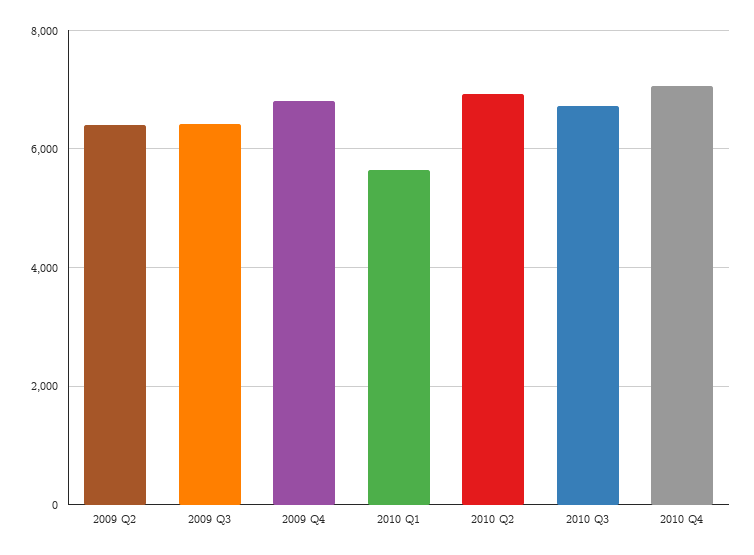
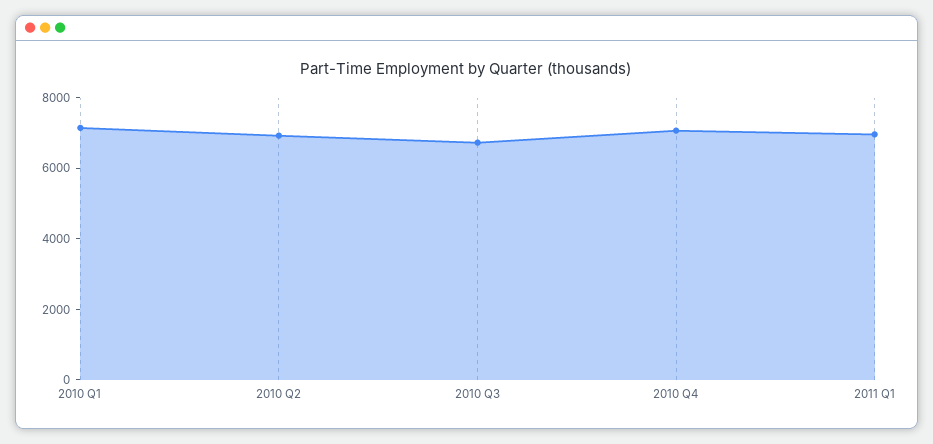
2009 Q2: 6400 -> none
2009 Q3: 6400 -> none
2009 Q4: 6800 -> none
2010 Q1: 5600 -> 7000
2011 Q1: none -> 7000

